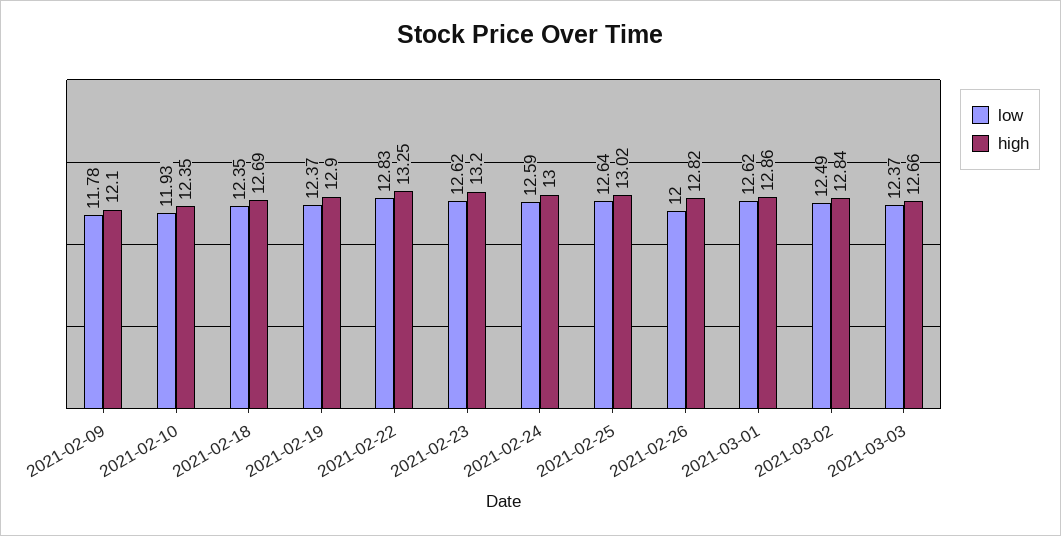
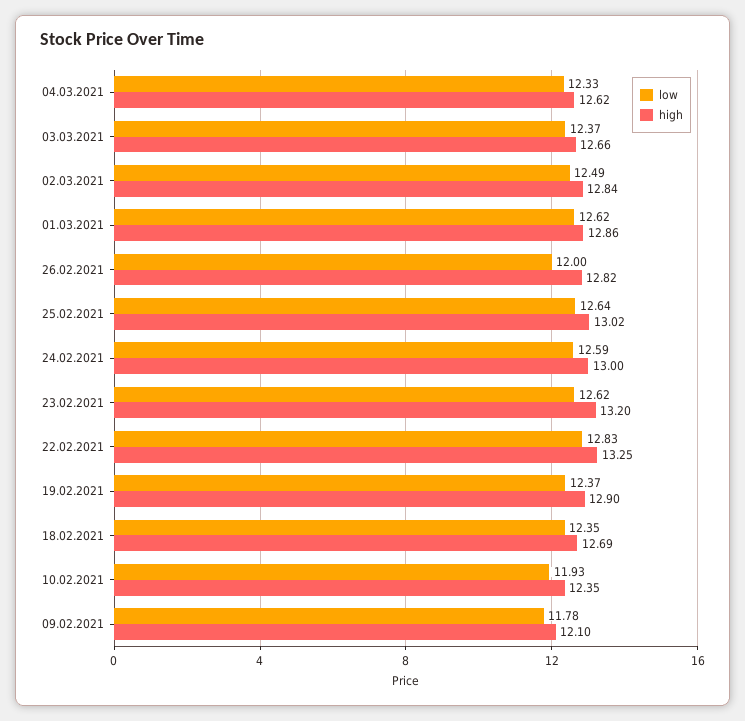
low, 04.03.2021: none -> 12.33
high, 04.03.2021: none -> 12.62

